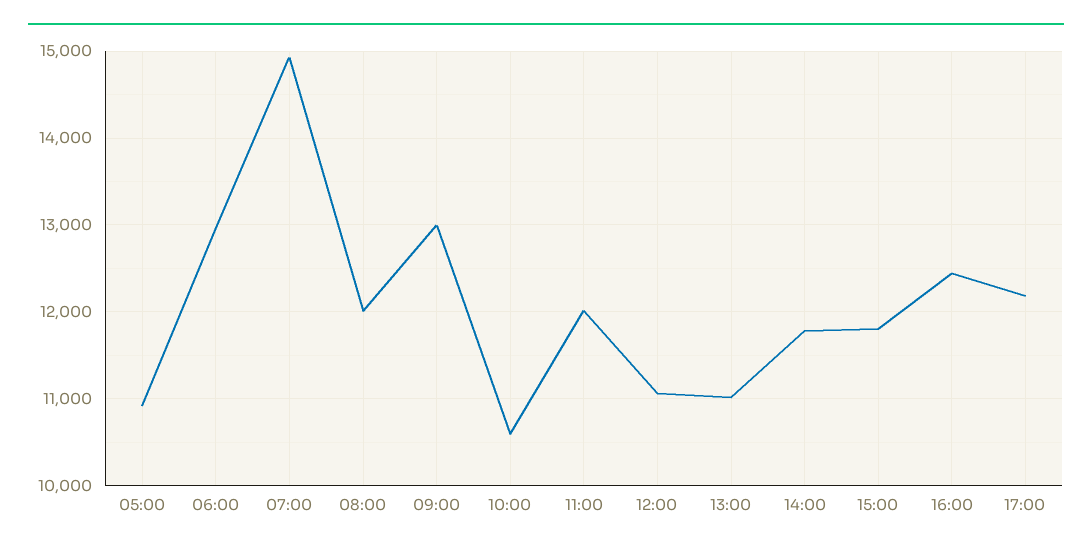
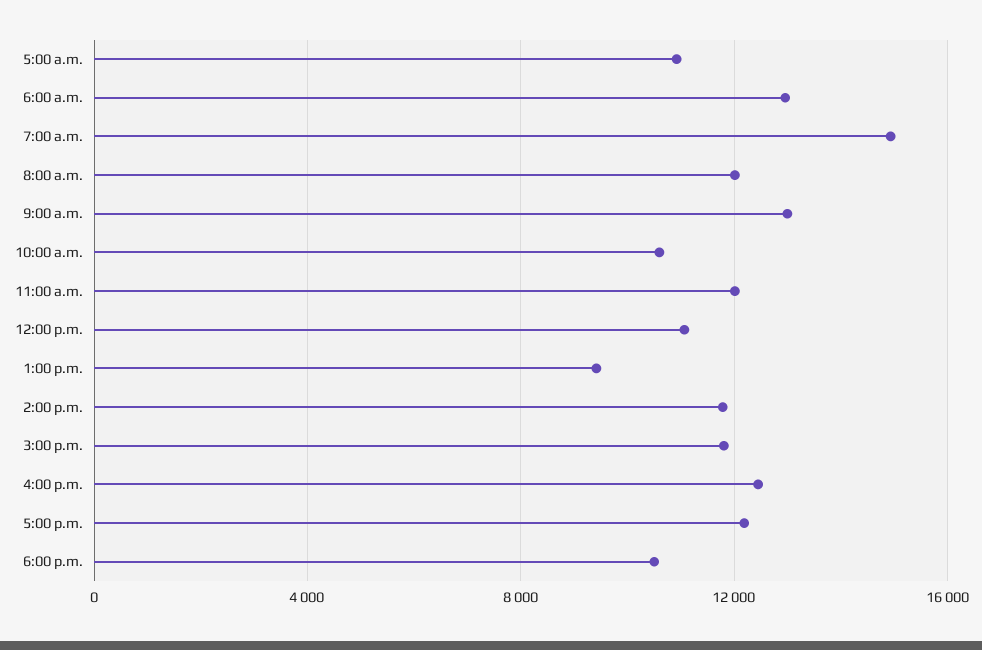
13:00: 11000 -> 9500
6:00 p.m.: none -> 10500

